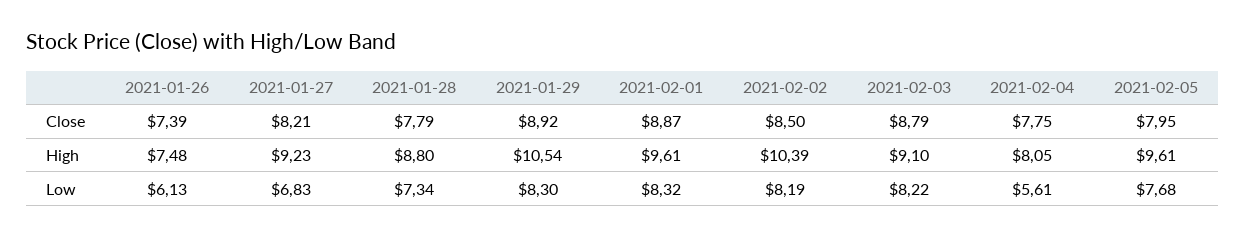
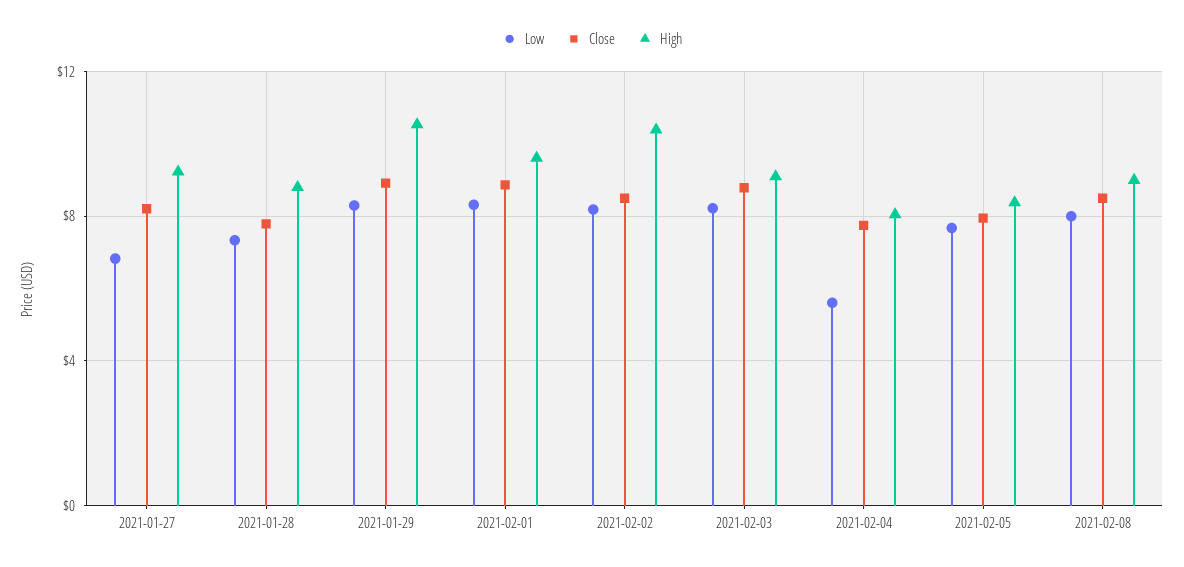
Close, 2021-01-26: 7.39 -> none
High, 2021-01-26: 7.48 -> none
High, 2021-02-05: 9.61 -> 8.5
Low, 2021-01-26: 6.13 -> none
Low, 2021-02-08: none -> 8
Close, 2021-02-08: none -> 8.5
High, 2021-02-08: none -> 9

